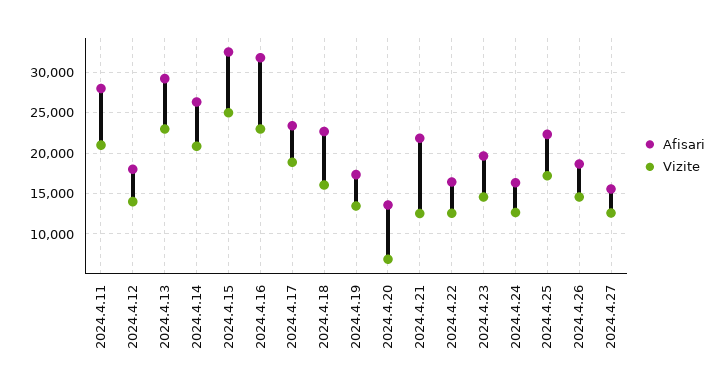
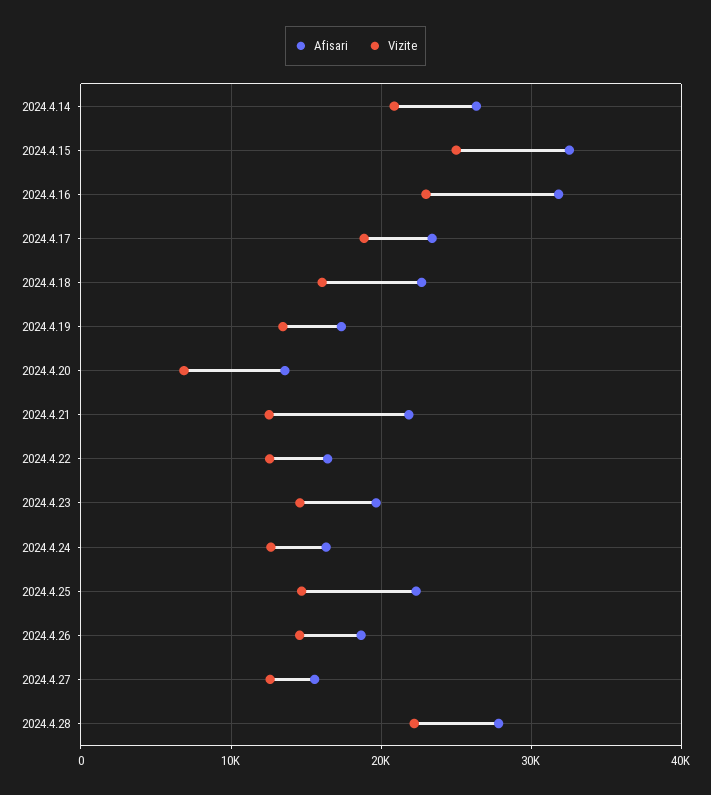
Afisari, 2024.4.11: 28000 -> none
Vizite, 2024.4.11: 21000 -> none
Afisari, 2024.4.12: 18000 -> none
Vizite, 2024.4.12: 14000 -> none
Afisari, 2024.4.13: 29000 -> none
Vizite, 2024.4.13: 23000 -> none
Vizite, 2024.4.25: 17000 -> 15000
Afisari, 2024.4.28: none -> 28000
Vizite, 2024.4.28: none -> 22000

